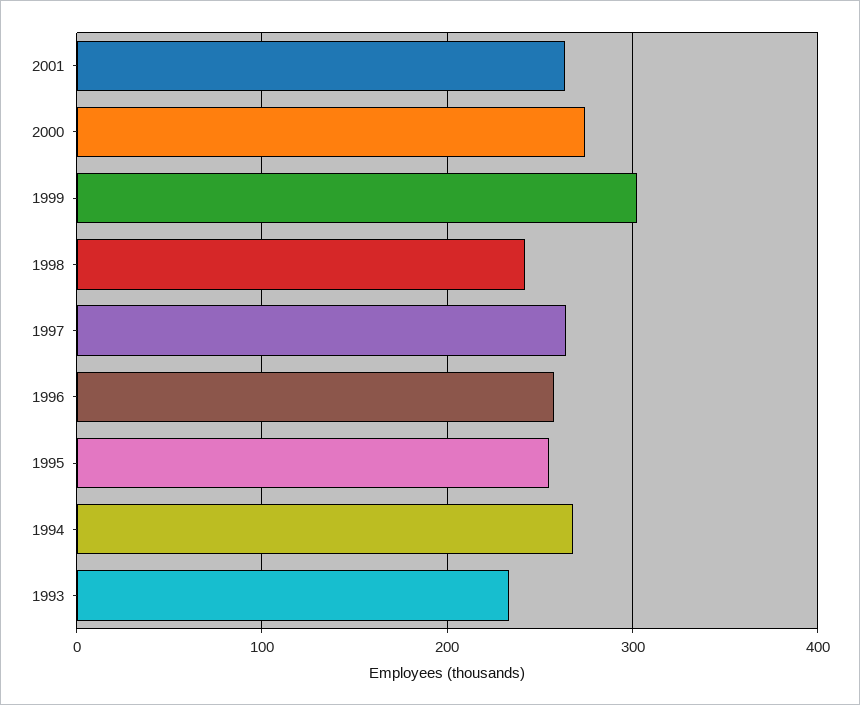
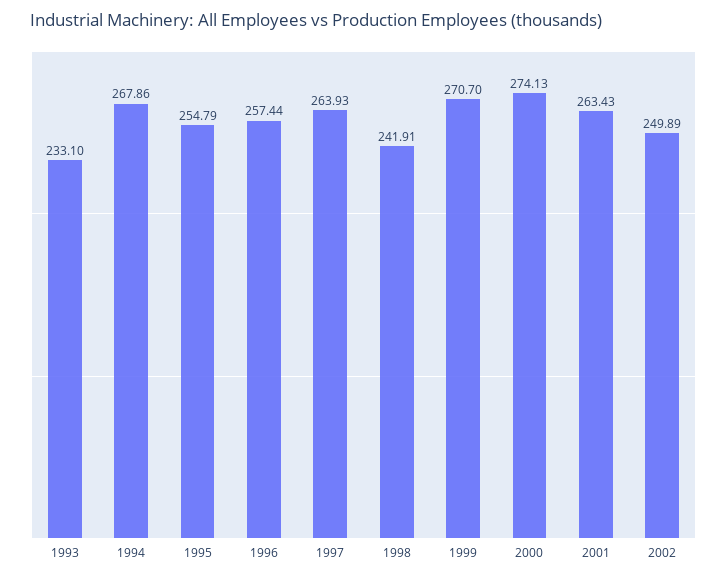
1999: 300 -> 270.7
2002: none -> 249.89

